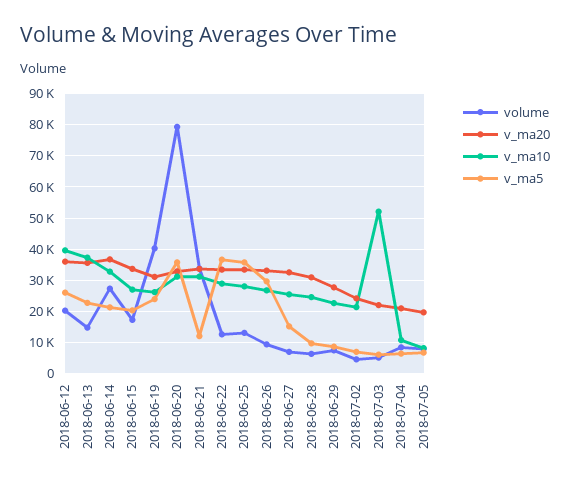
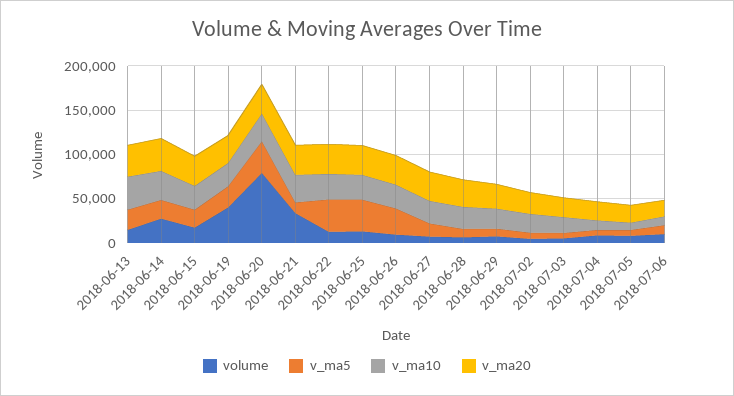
volume, 2018-06-12: 20000 -> none
v_ma20, 2018-06-12: 36000 -> none
v_ma10, 2018-06-12: 40000 -> none
v_ma5, 2018-06-12: 26000 -> none
v_ma10, 2018-07-03: 52000 -> 20000
volume, 2018-07-06: none -> 10000
v_ma5, 2018-07-06: none -> 10000
v_ma10, 2018-07-06: none -> 10000
v_ma20, 2018-07-06: none -> 20000

